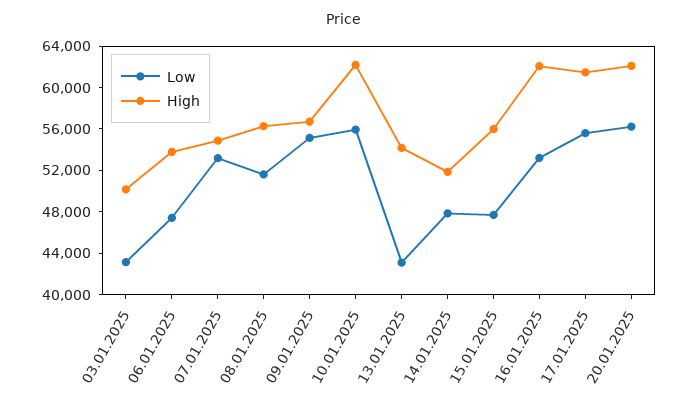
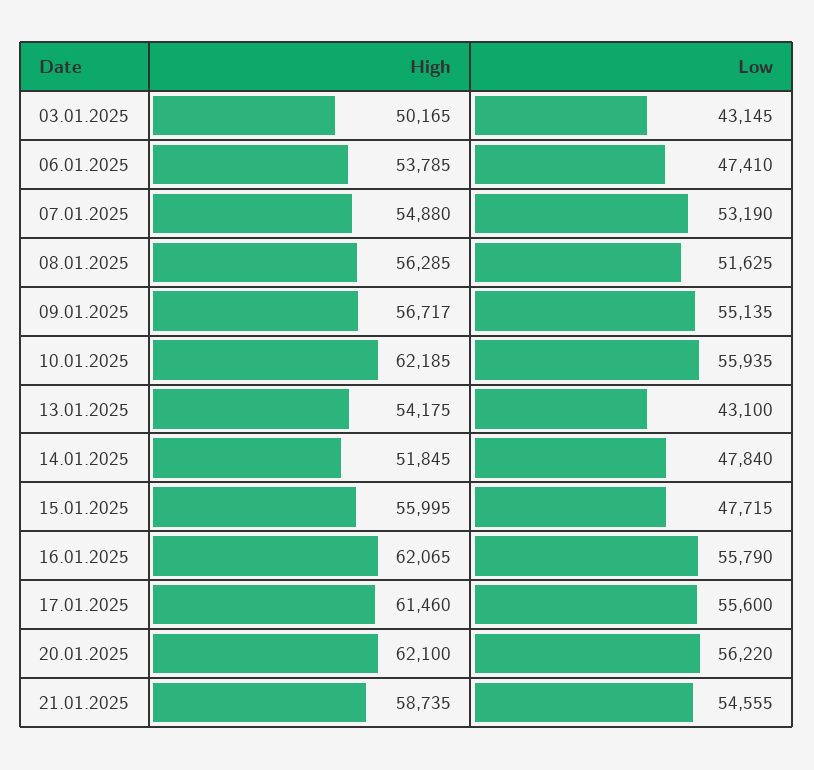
Low, 16.01.2025: 53000 -> 55790
High, 21.01.2025: none -> 58735
Low, 21.01.2025: none -> 54555

